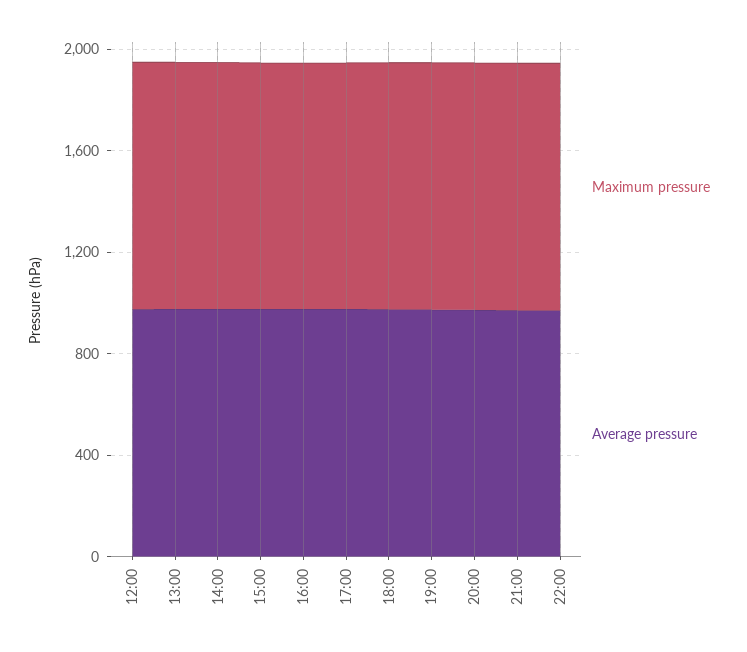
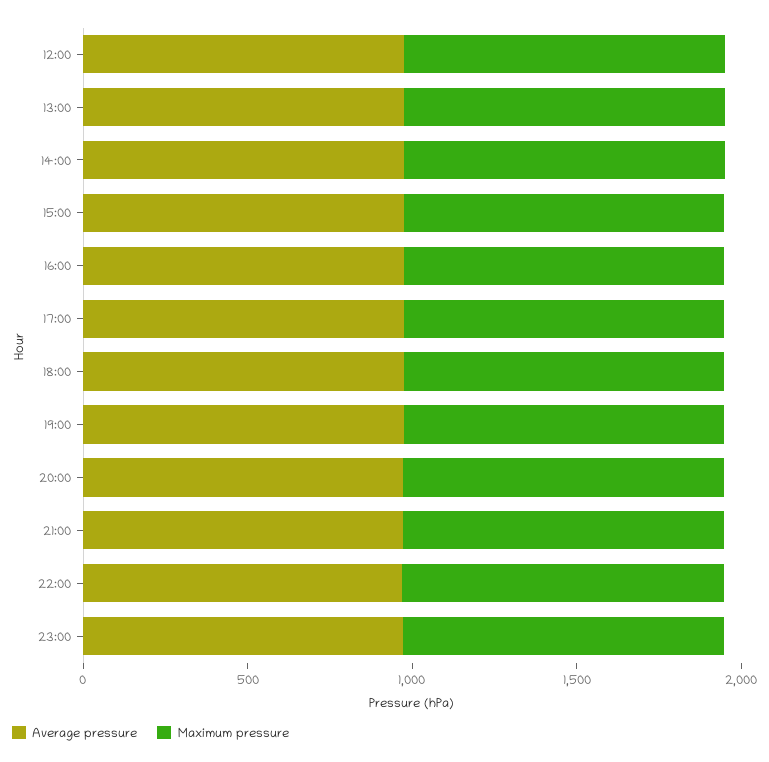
Average pressure, 23:00: none -> 1000
Maximum pressure, 23:00: none -> 1000

